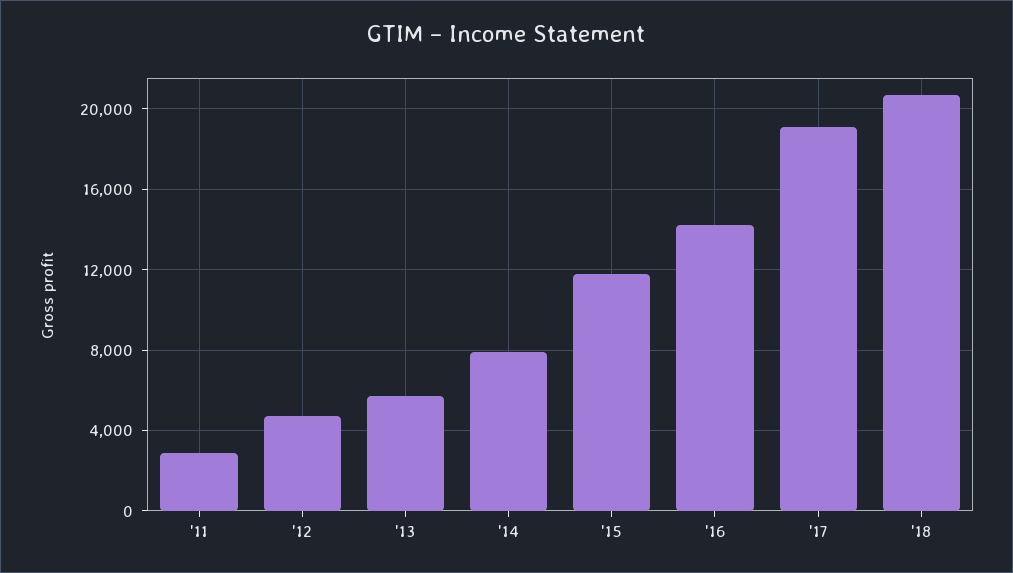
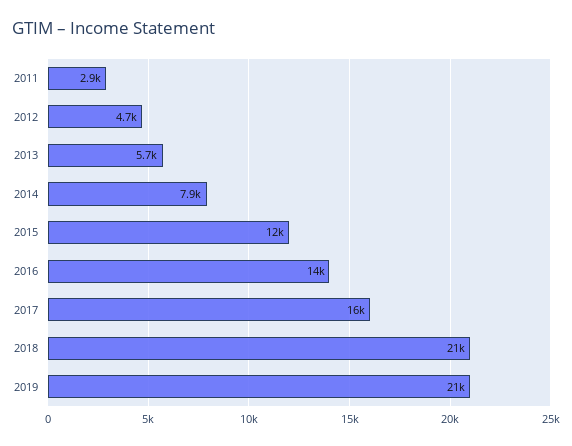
'17: 19000 -> 16000
2019: none -> 21000

